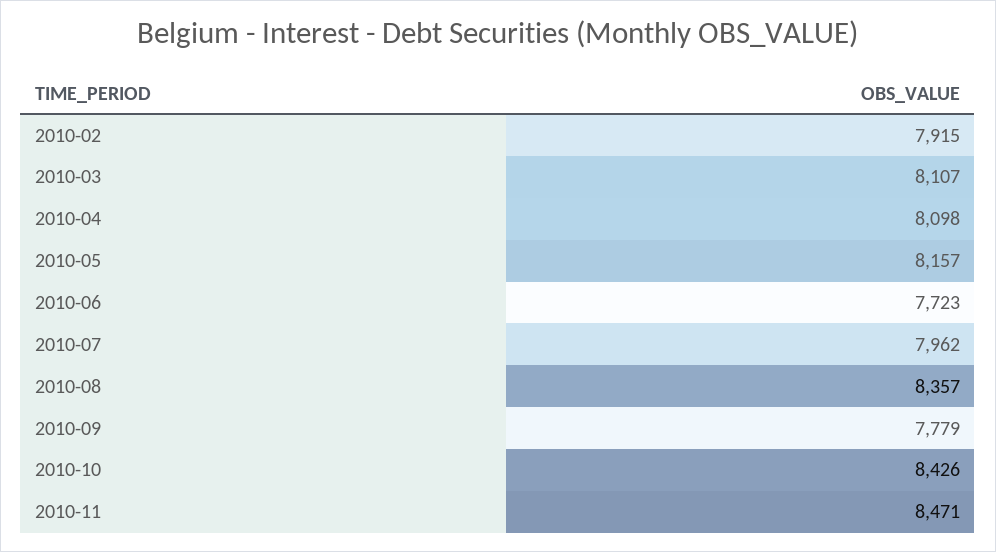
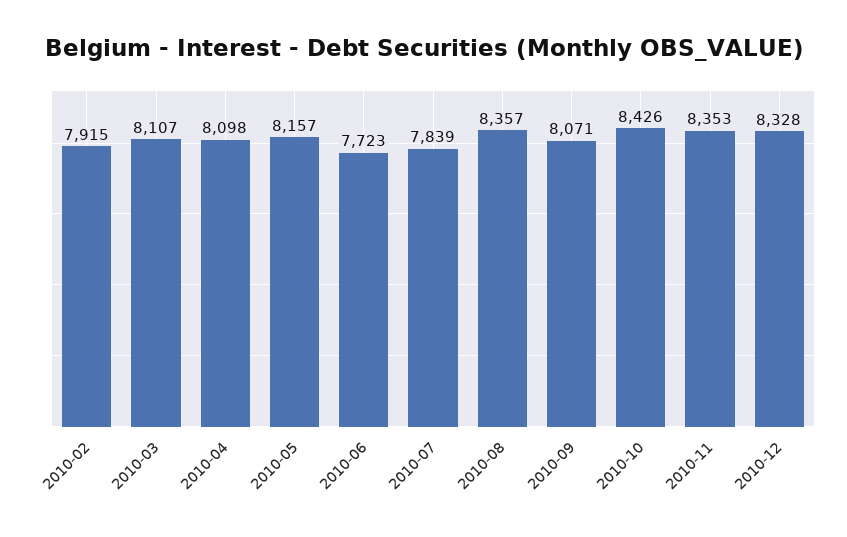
2010-07: 7962 -> 7839
2010-09: 7779 -> 8071
2010-11: 8471 -> 8353
2010-12: none -> 8328

